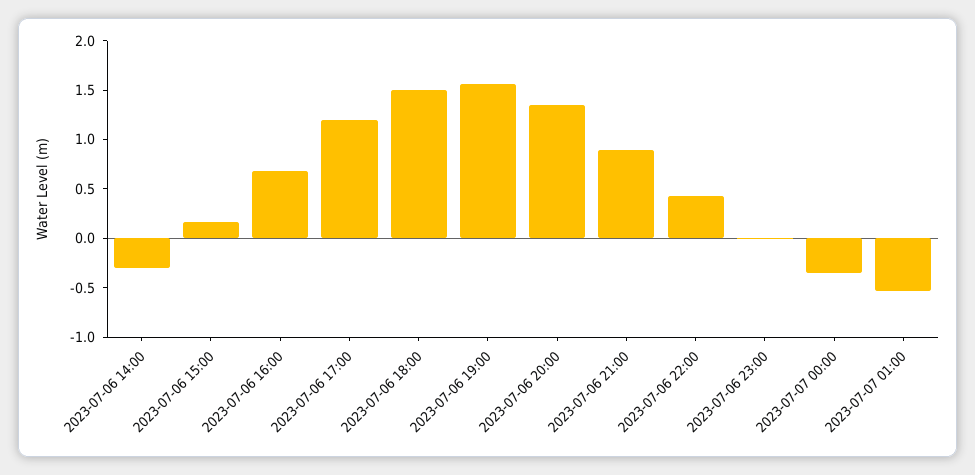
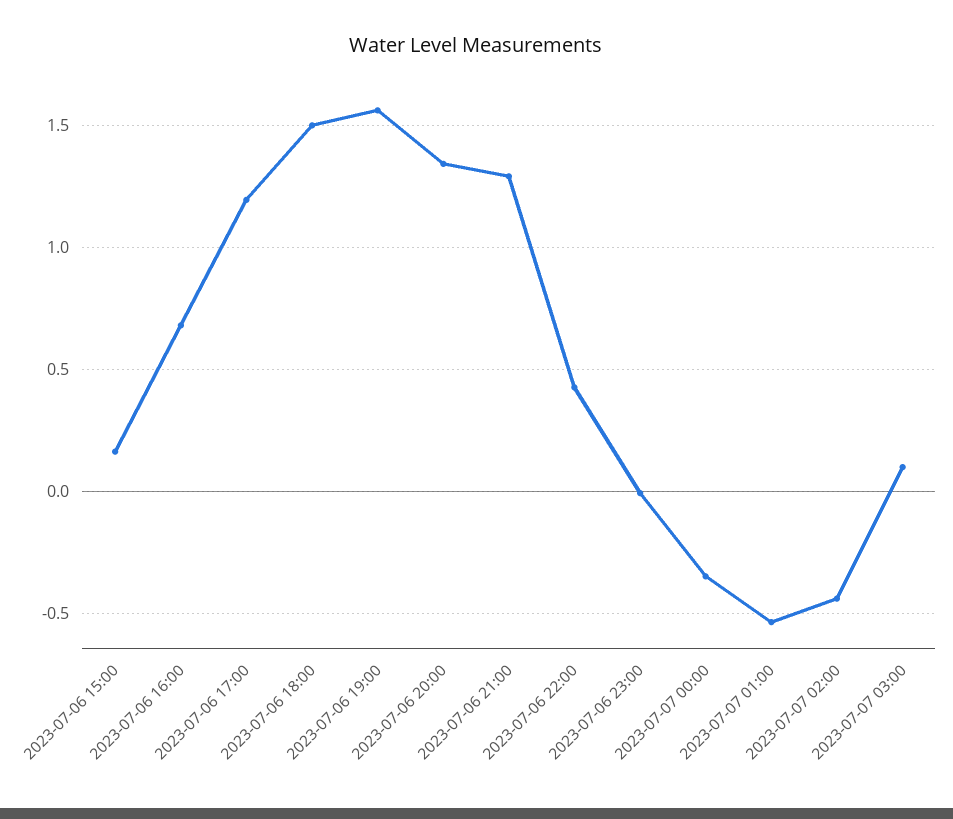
2023-07-06 14:00: -0.3 -> none
2023-07-06 21:00: 0.9 -> 1.3
2023-07-07 02:00: none -> -0.45
2023-07-07 03:00: none -> 0.1

